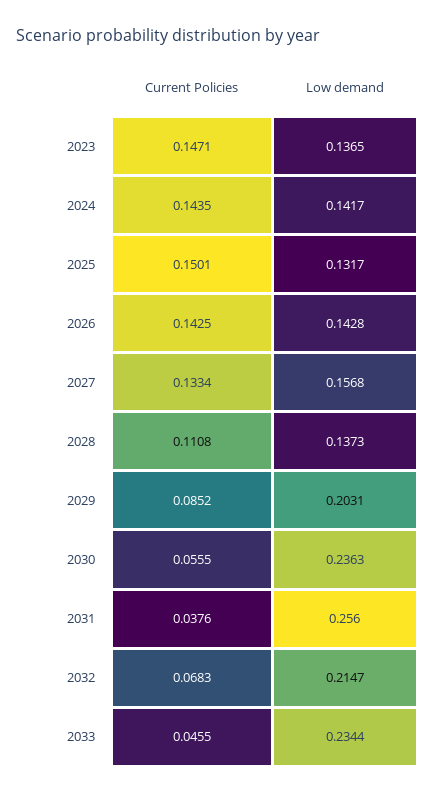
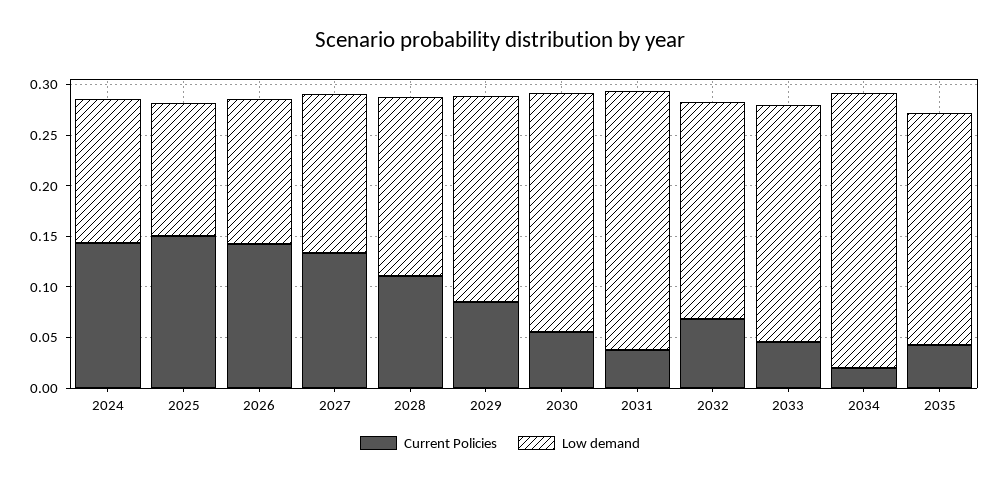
Current Policies, 2023: 0.1471 -> none
Low demand, 2023: 0.1365 -> none
Low demand, 2028: 0.1373 -> 0.18
Current Policies, 2034: none -> 0.02
Low demand, 2034: none -> 0.27
Current Policies, 2035: none -> 0.04
Low demand, 2035: none -> 0.23

